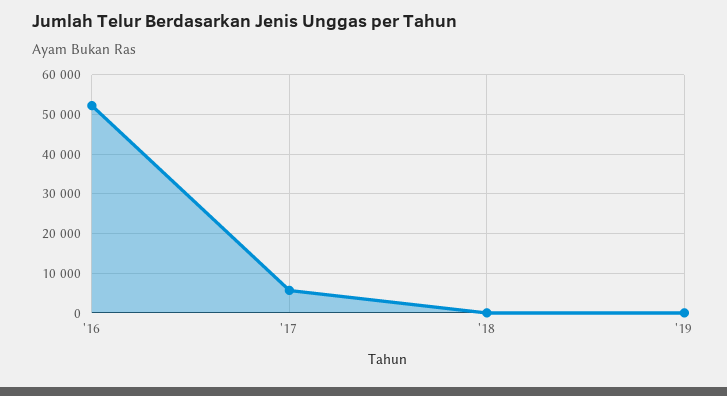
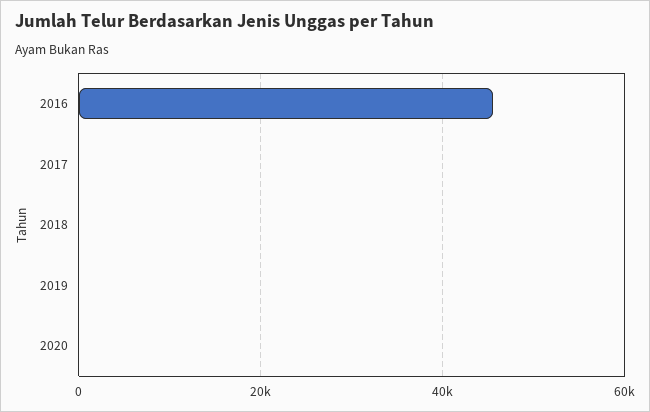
'16: 52000 -> 46000
'17: 6000 -> 0
2020: none -> 0

